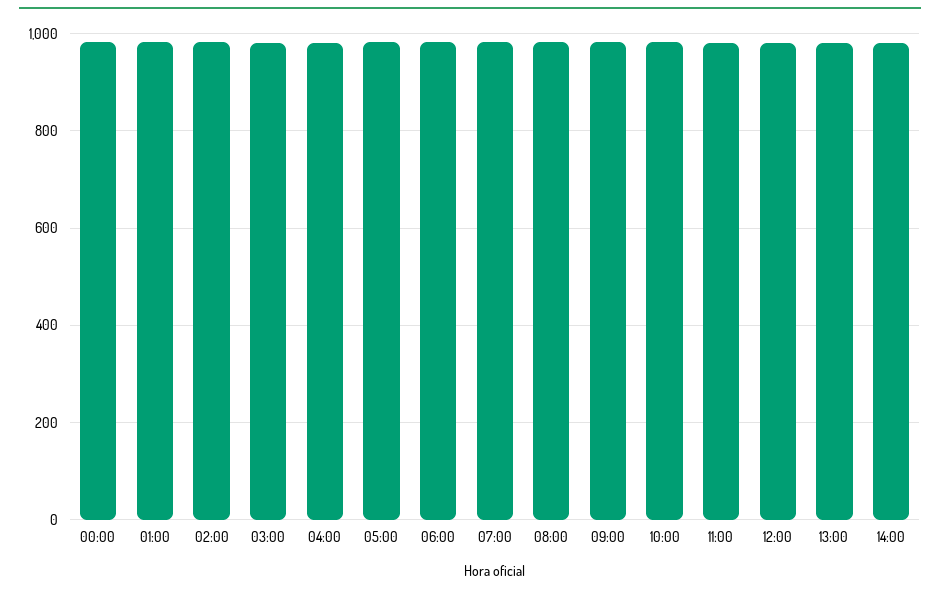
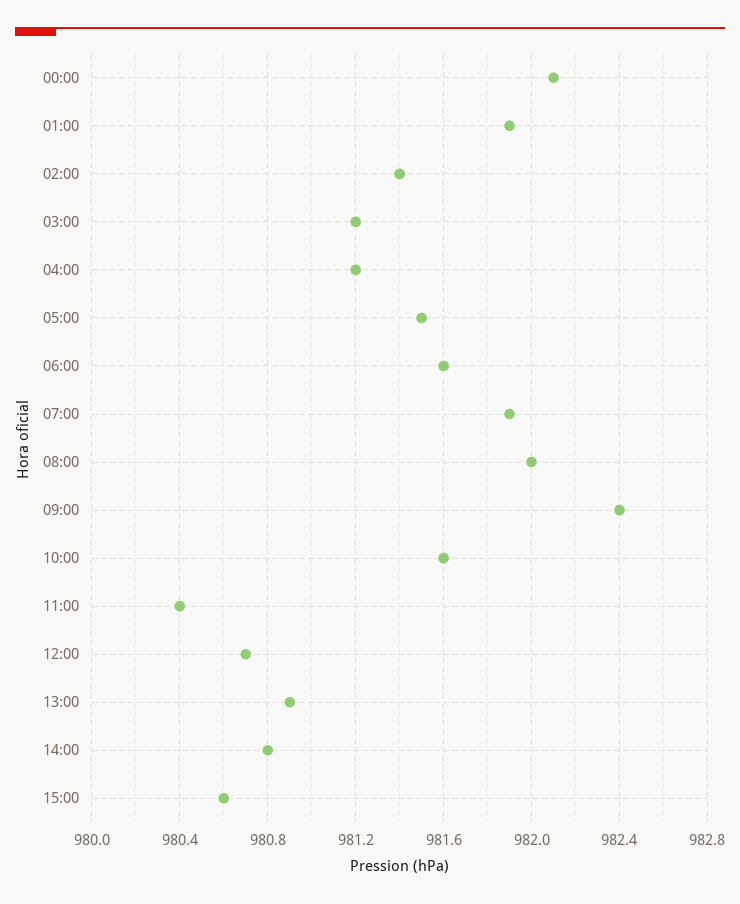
15:00: none -> 980.6

